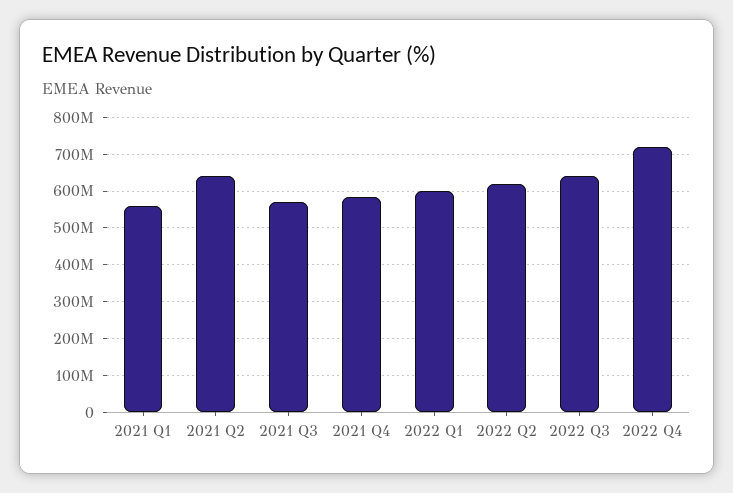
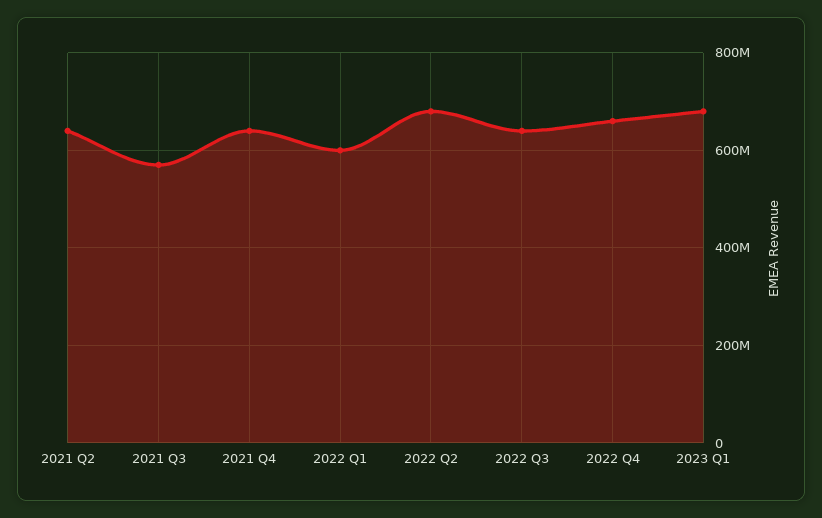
2021 Q1: 560000000 -> none
2021 Q4: 580000000 -> 640000000
2022 Q2: 620000000 -> 680000000
2022 Q4: 720000000 -> 660000000
2023 Q1: none -> 680000000

